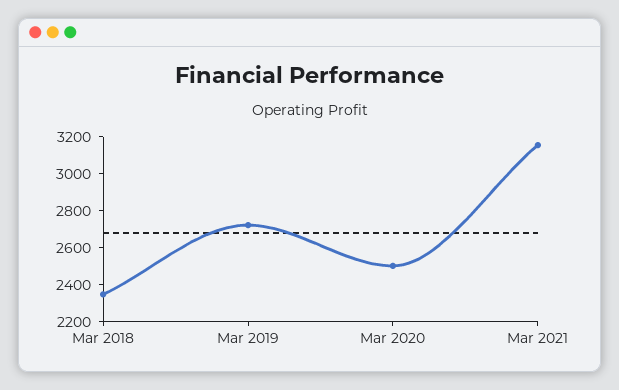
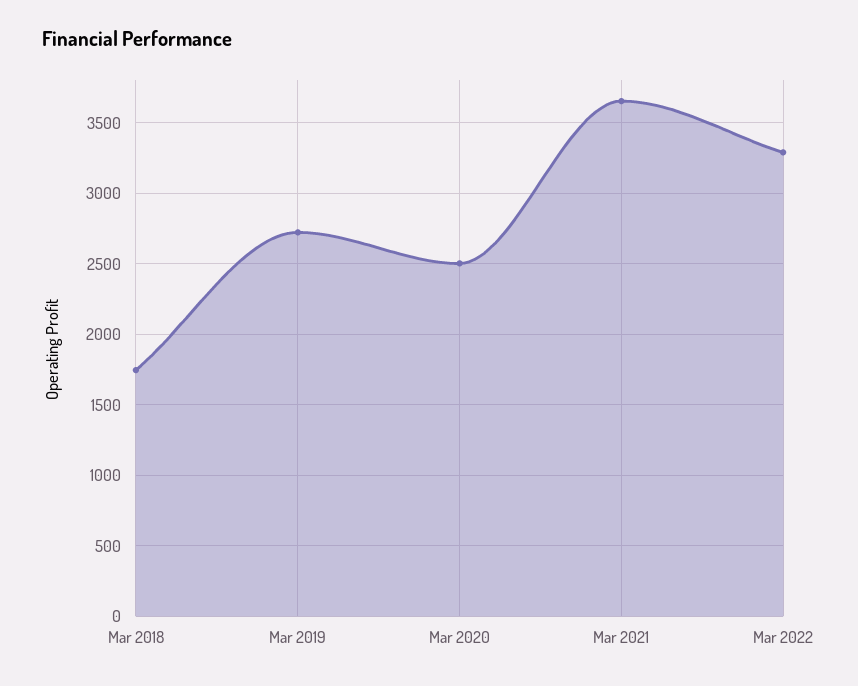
Mar 2018: 2350 -> 1750
Mar 2021: 3150 -> 3650
Mar 2022: none -> 3300

